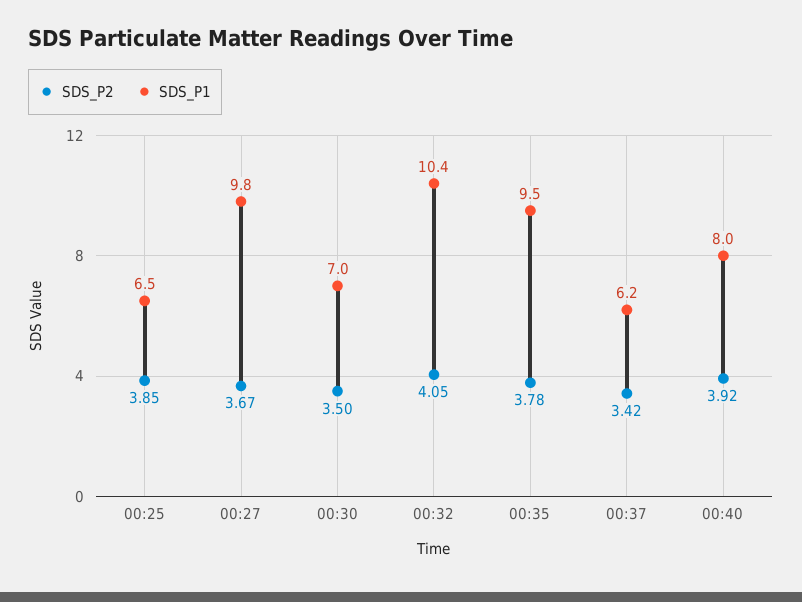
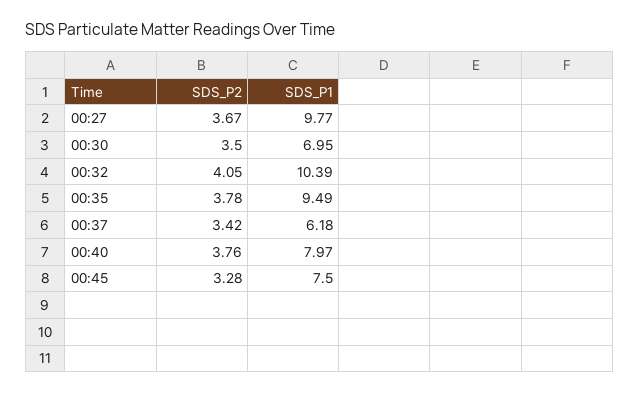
SDS_P2, 00:25: 3.85 -> none
SDS_P1, 00:25: 6.5 -> none
SDS_P2, 00:40: 3.92 -> 3.76
SDS_P2, 00:45: none -> 3.28
SDS_P1, 00:45: none -> 7.5

